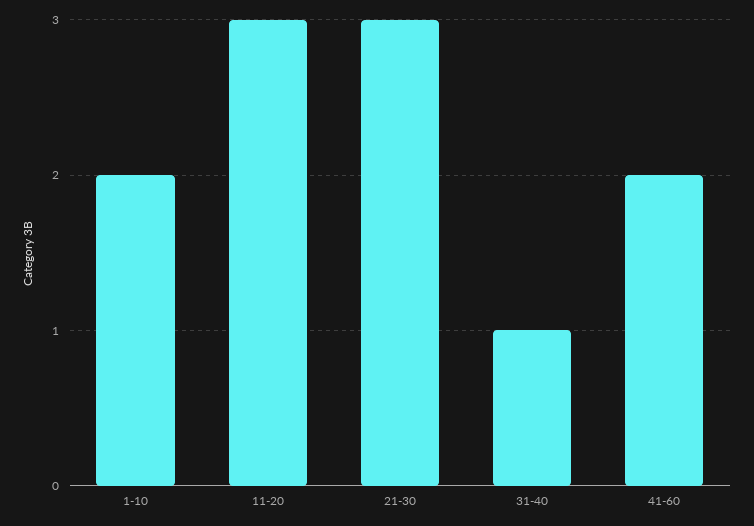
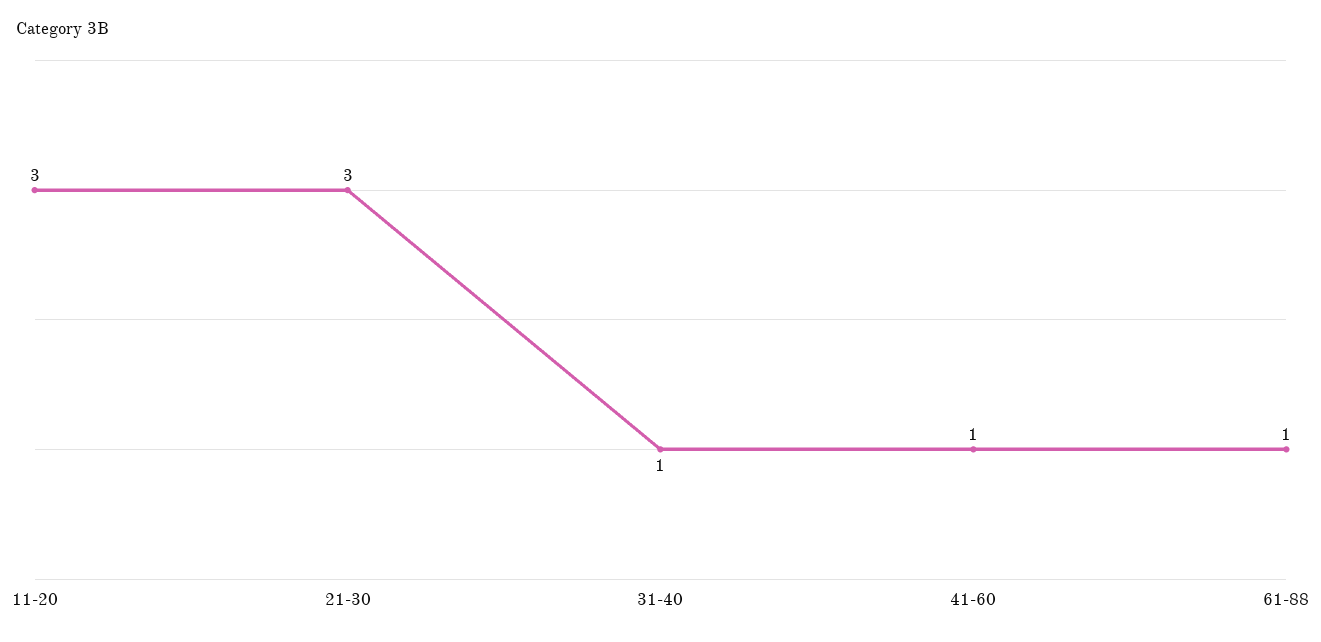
1-10: 2 -> none
41-60: 2 -> 1
61-88: none -> 1

